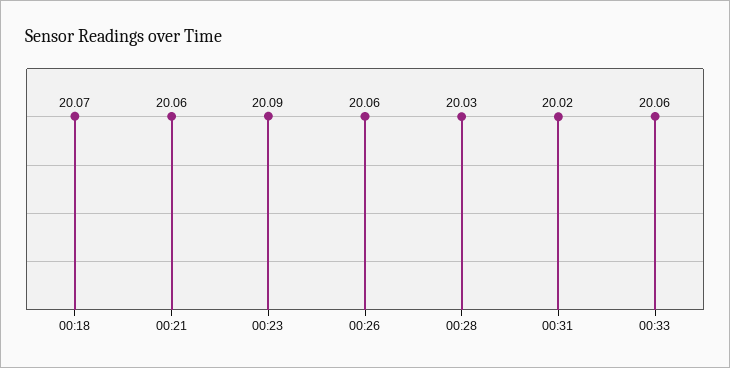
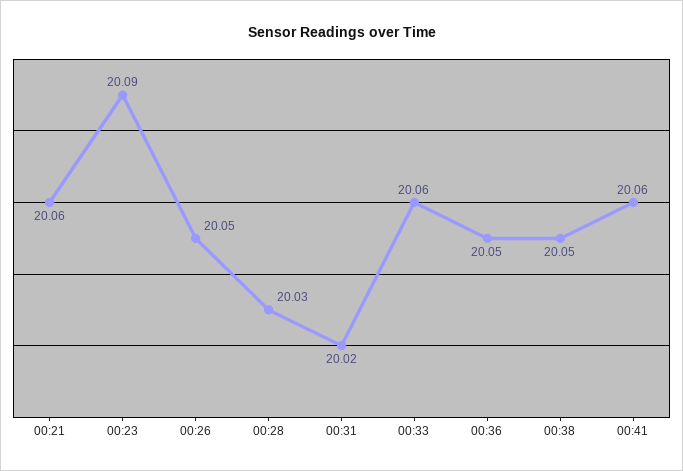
00:18: 20.07 -> none
00:26: 20.06 -> 20.05
00:36: none -> 20.05
00:38: none -> 20.05
00:41: none -> 20.06

